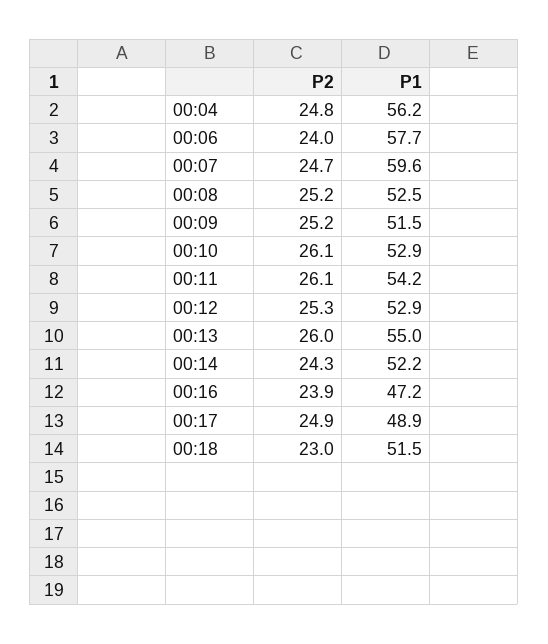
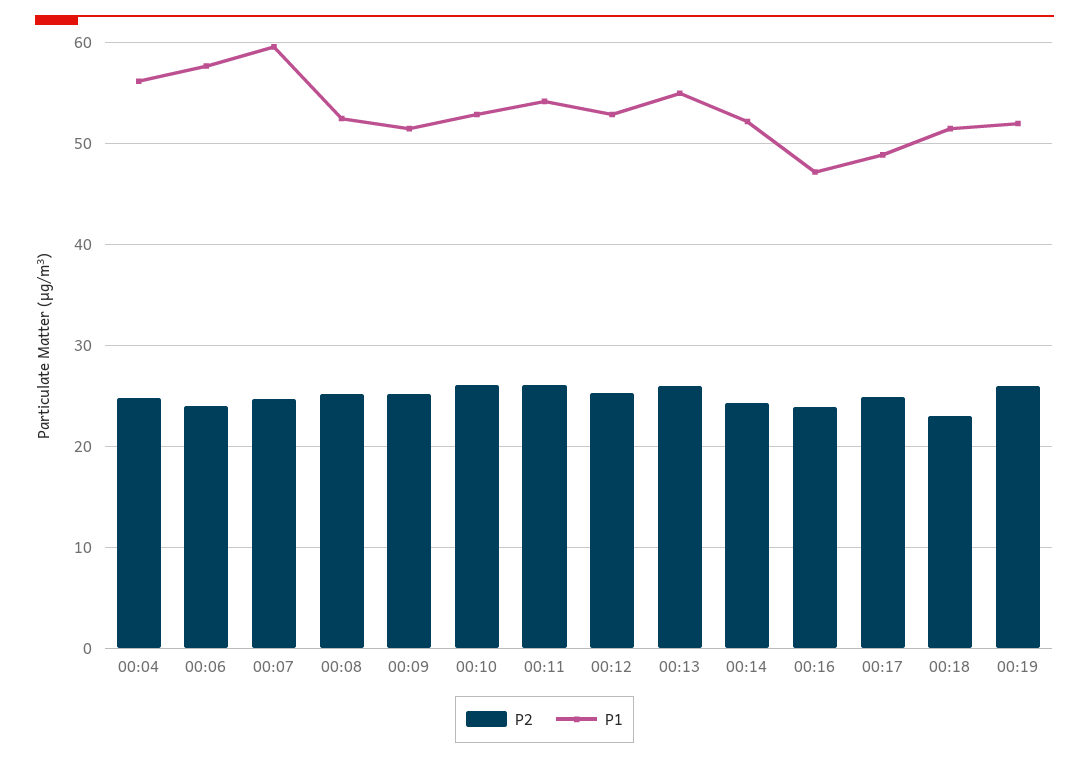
P2, 00:19: none -> 26
P1, 00:19: none -> 52

